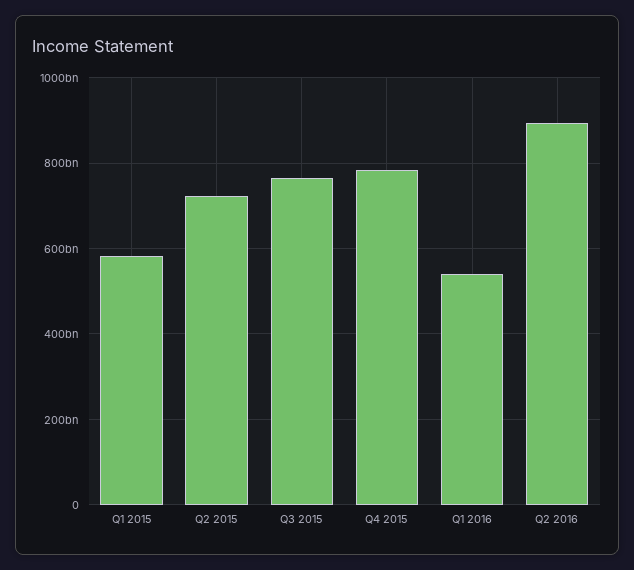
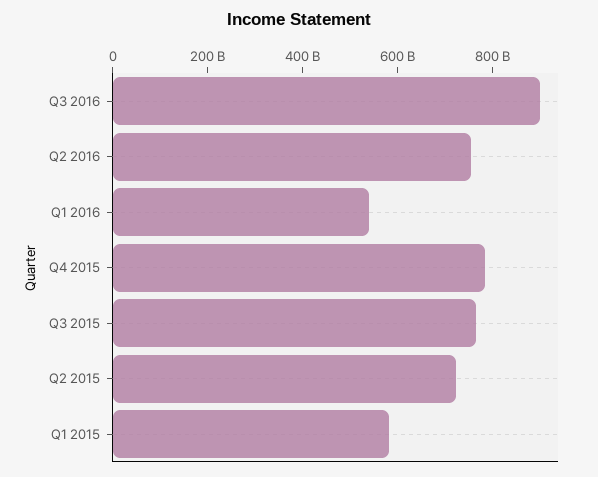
Q2 2016: 900000000000 -> 750000000000
Q3 2016: none -> 900000000000

